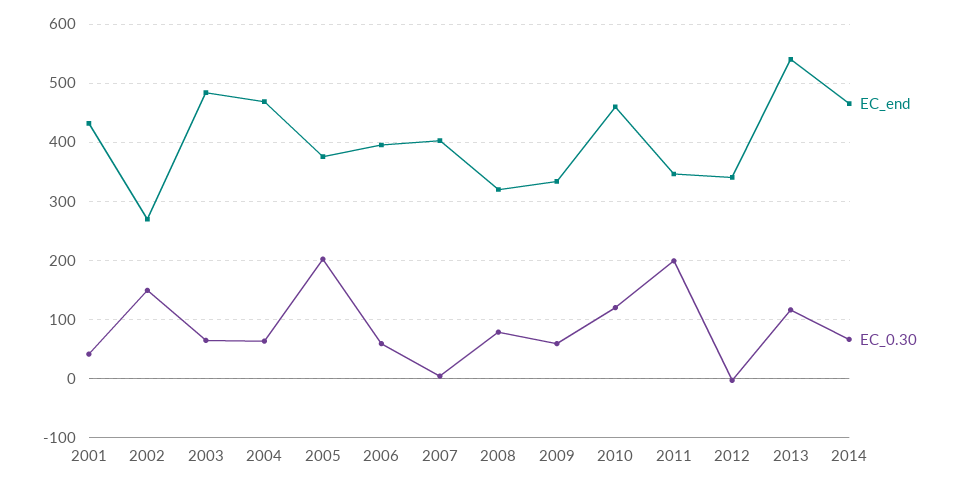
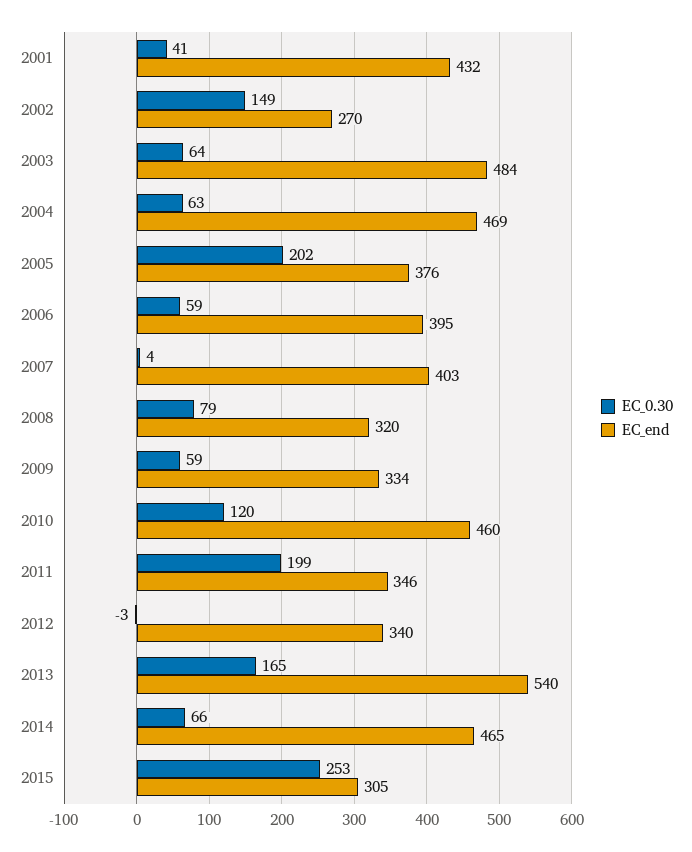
EC_0.30, 2013: 120 -> 165
EC_0.30, 2015: none -> 253
EC_end, 2015: none -> 305

